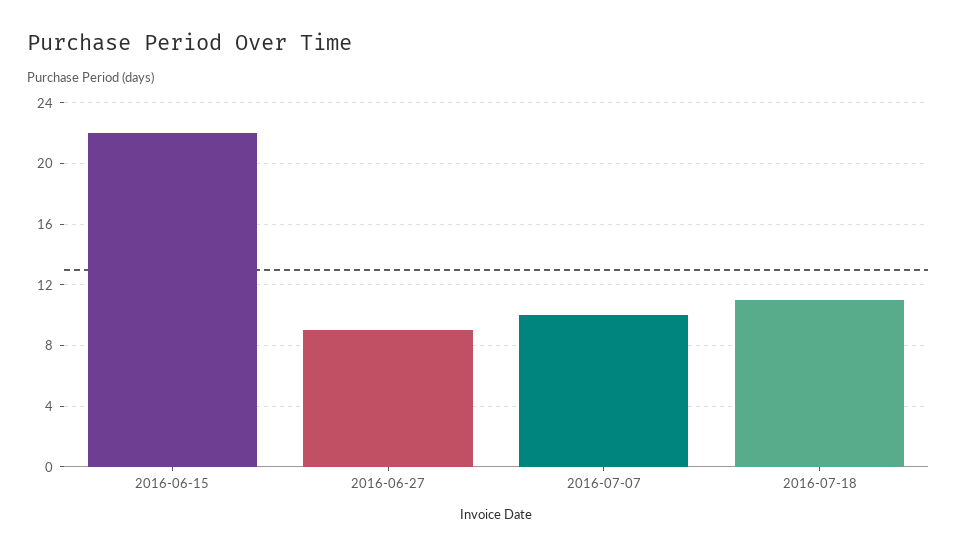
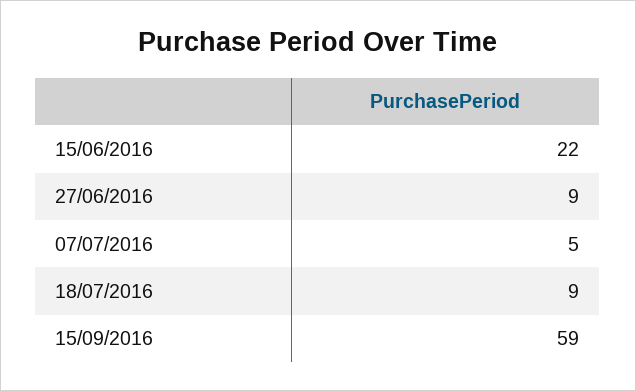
2016-07-07: 10 -> 5
2016-07-18: 11 -> 9
15/09/2016: none -> 59

